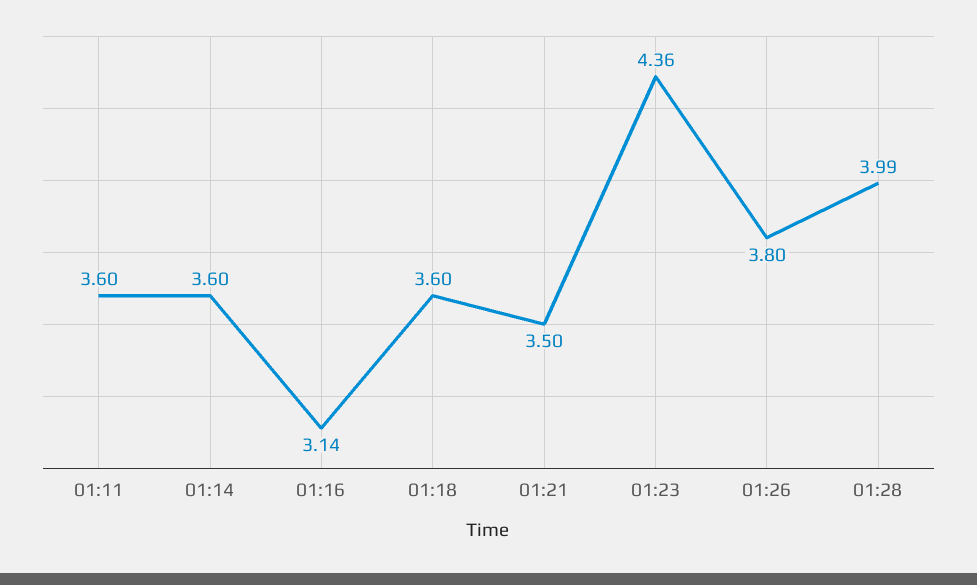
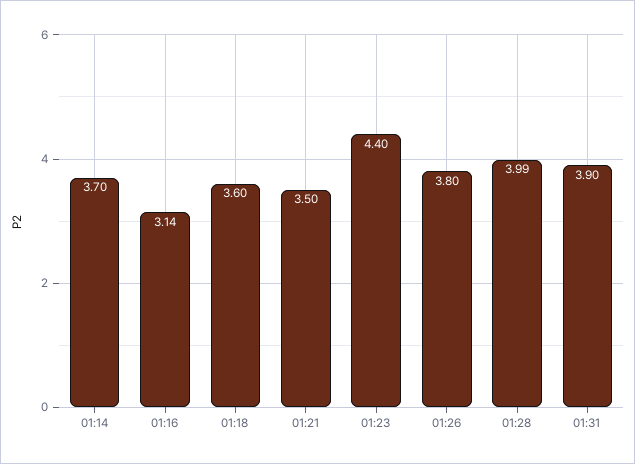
01:11: 3.6 -> none
01:14: 3.6 -> 3.7
01:23: 4.36 -> 4.4
01:31: none -> 3.9

